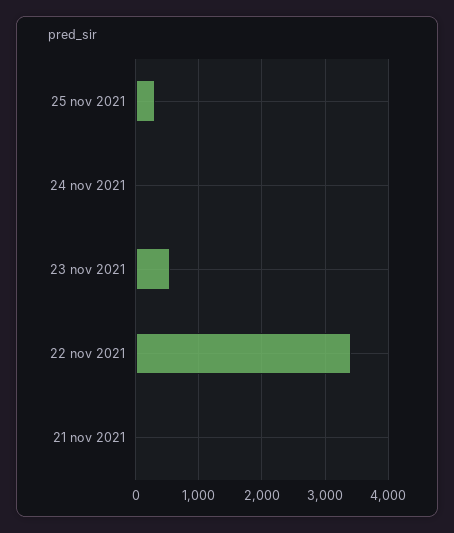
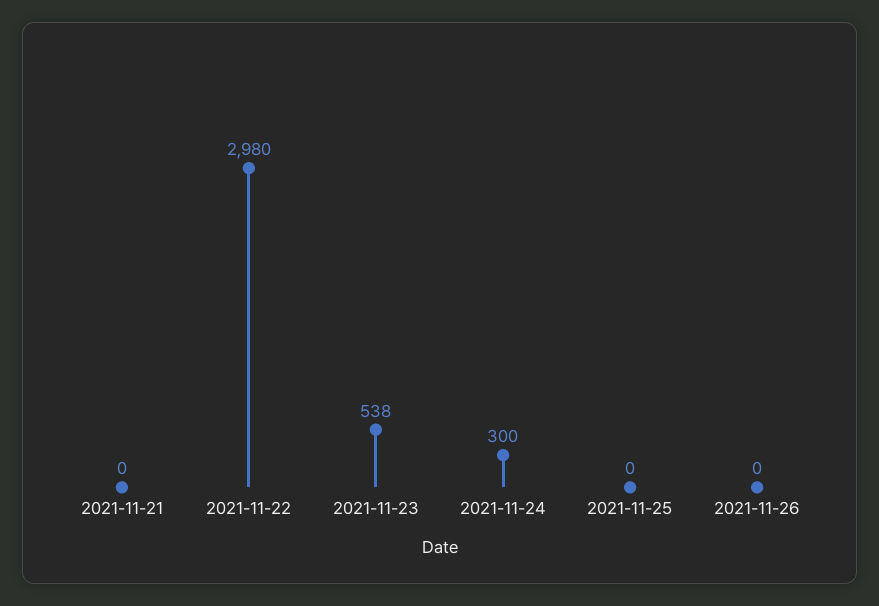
25 nov 2021: 300 -> 0
24 nov 2021: 0 -> 300
22 nov 2021: 3400 -> 2980
2021-11-26: none -> 0

